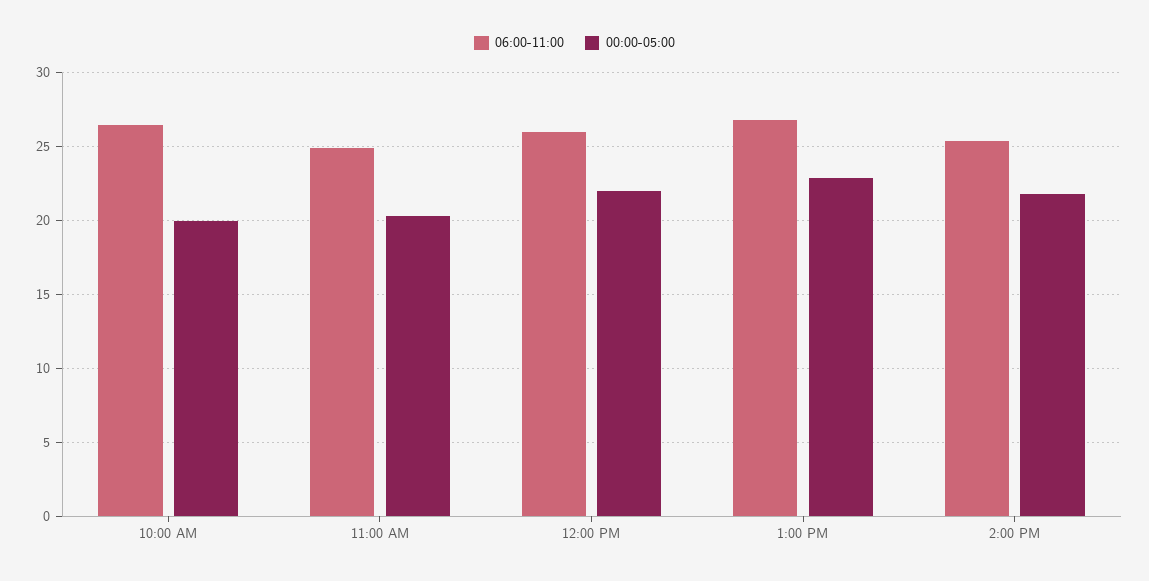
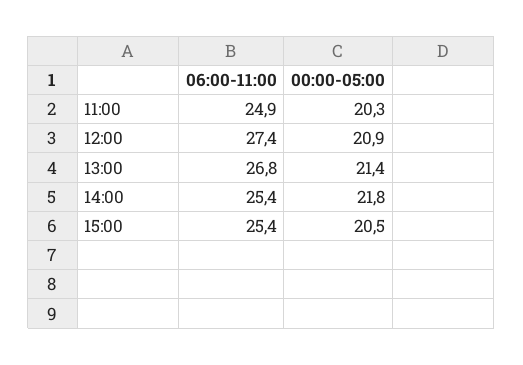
06:00-11:00, 10:00 AM: 26.5 -> none
00:00-05:00, 10:00 AM: 20 -> none
06:00-11:00, 12:00 PM: 26 -> 27.4
00:00-05:00, 12:00 PM: 22 -> 20.9
00:00-05:00, 1:00 PM: 23 -> 21.4
06:00-11:00, 15:00: none -> 25.4
00:00-05:00, 15:00: none -> 20.5

